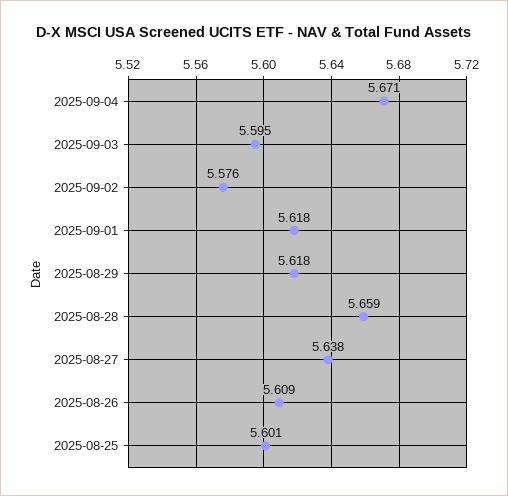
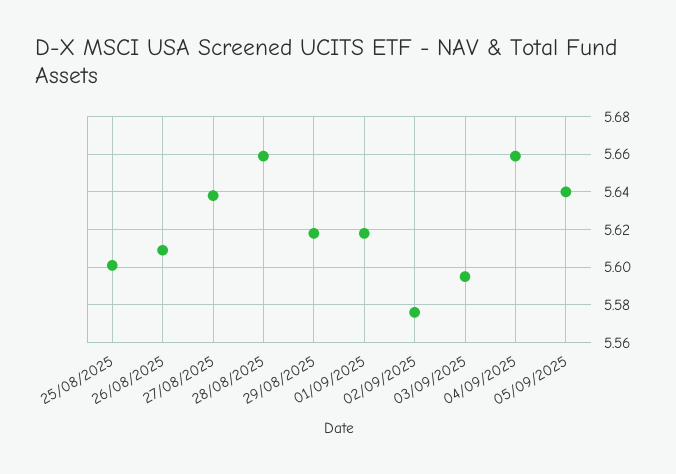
2025-09-04: 5.671 -> 5.66
05/09/2025: none -> 5.64

